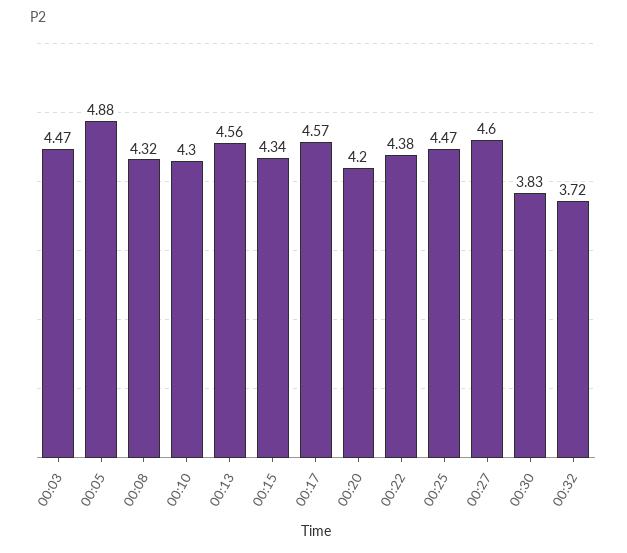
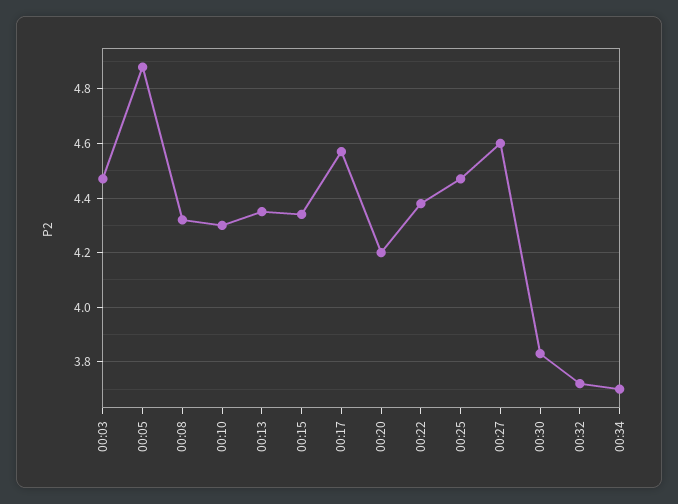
00:13: 4.56 -> 4.35
00:34: none -> 3.7

